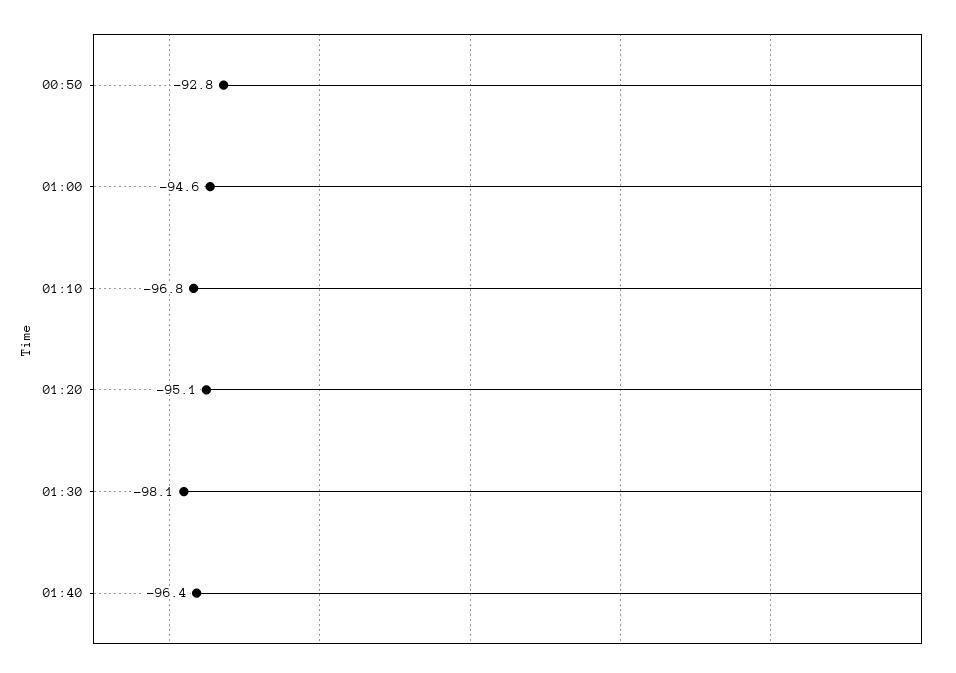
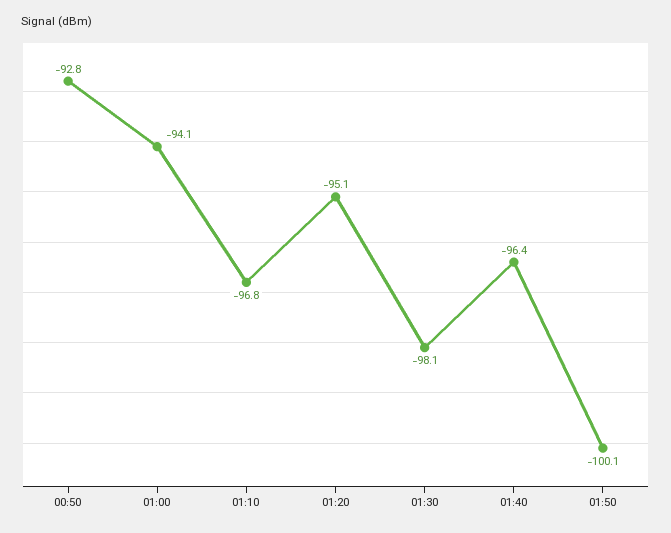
01:00: -94.6 -> -94.1
01:50: none -> -100.1

